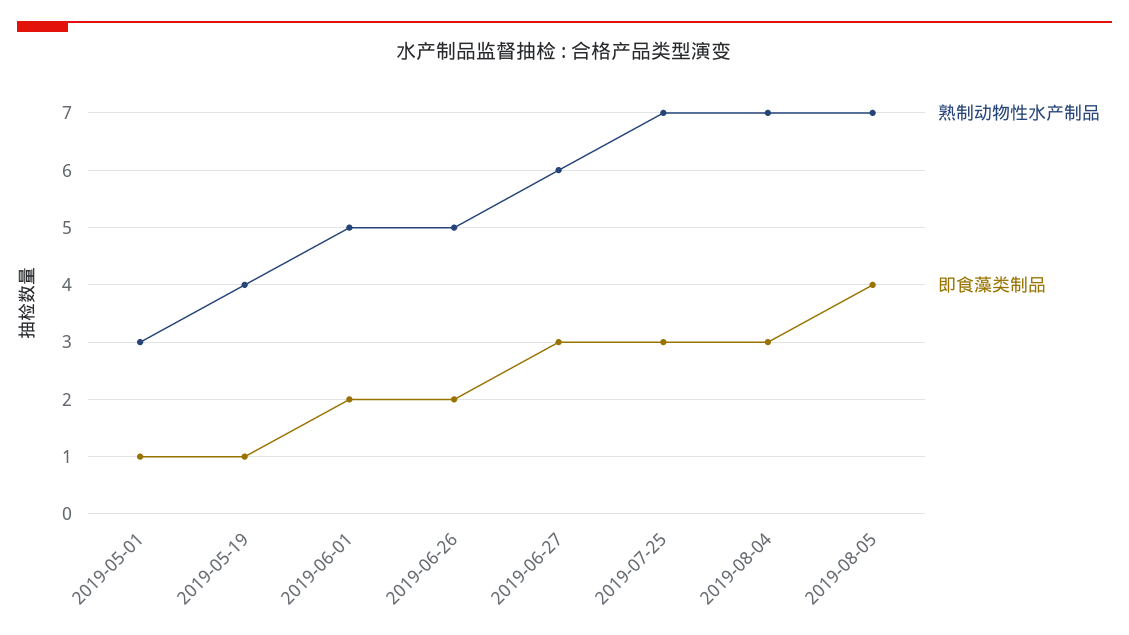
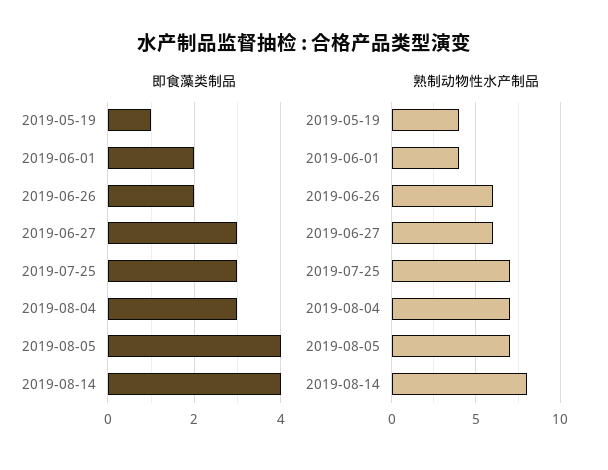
熟制动物性水产制品, 2019-05-01: 3 -> none
即食藻类制品, 2019-05-01: 1 -> none
熟制动物性水产制品, 2019-06-01: 5 -> 4
熟制动物性水产制品, 2019-06-26: 5 -> 6
即食藻类制品, 2019-08-14: none -> 4
熟制动物性水产制品, 2019-08-14: none -> 8

